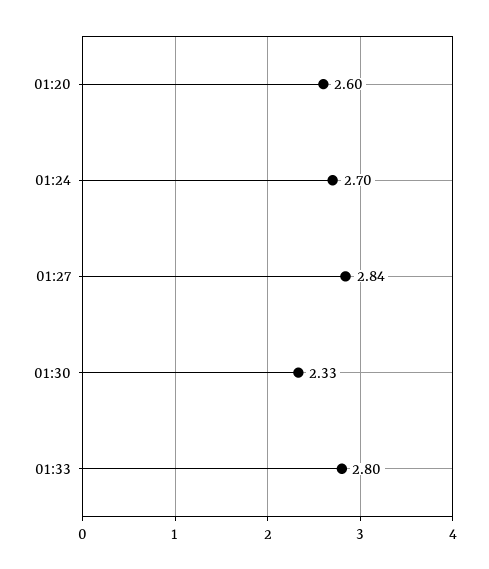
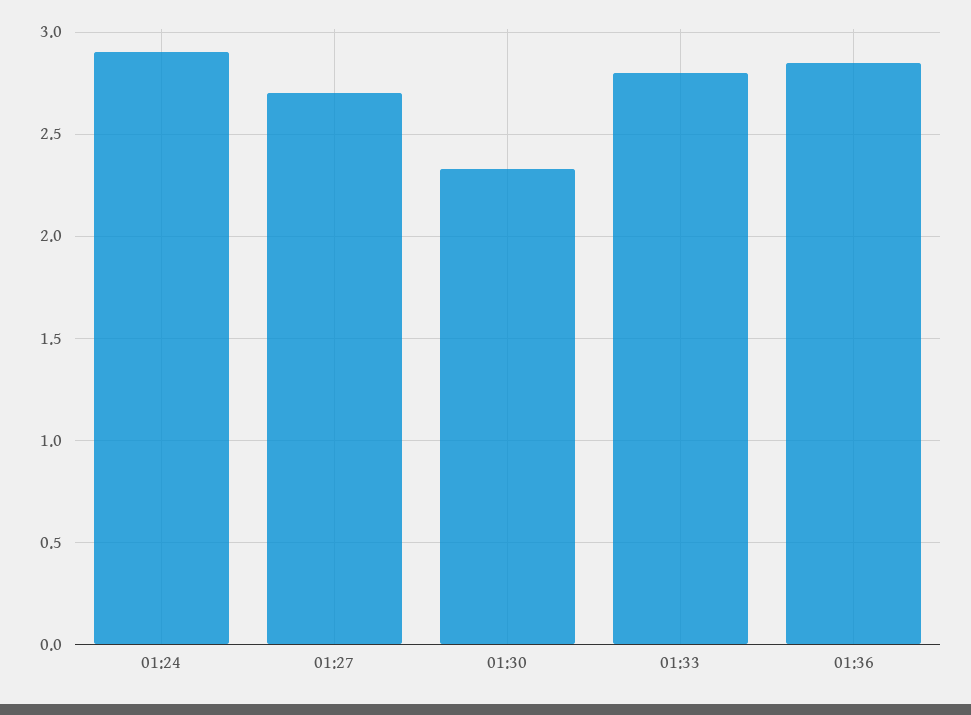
01:20: 2.6 -> none
01:24: 2.7 -> 2.9
01:27: 2.84 -> 2.7
01:36: none -> 2.85

